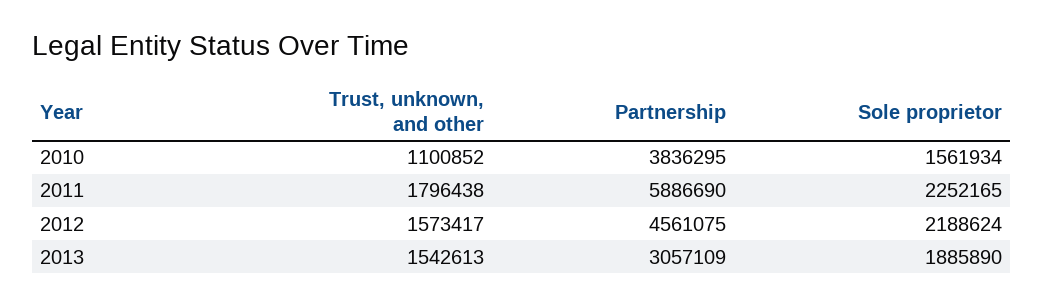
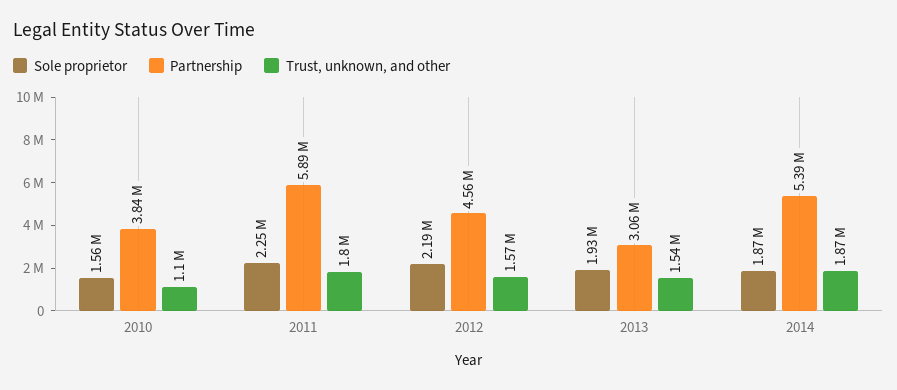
Sole proprietor, 2013: 1885890 -> 1930000
Sole proprietor, 2014: none -> 1870000
Partnership, 2014: none -> 5390000
Trust, unknown, and other, 2014: none -> 1870000

